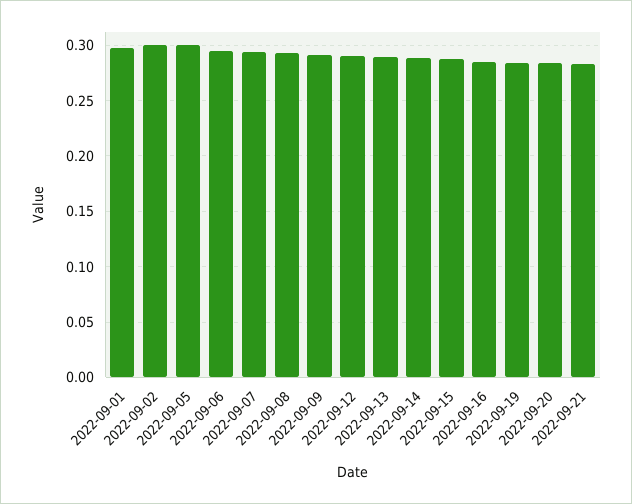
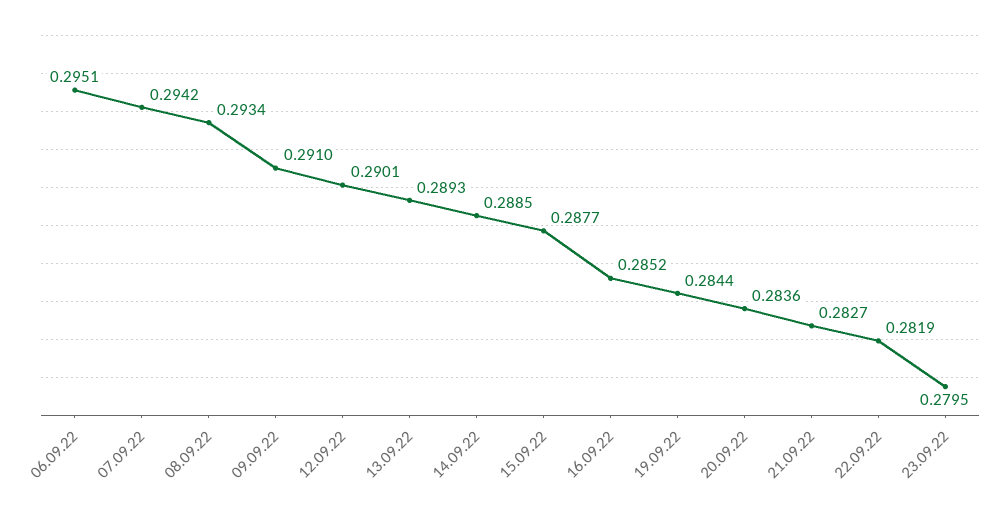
2022-09-01: 0.3 -> none
2022-09-02: 0.3 -> none
2022-09-05: 0.3 -> none
22.09.22: none -> 0.2819
23.09.22: none -> 0.2795

